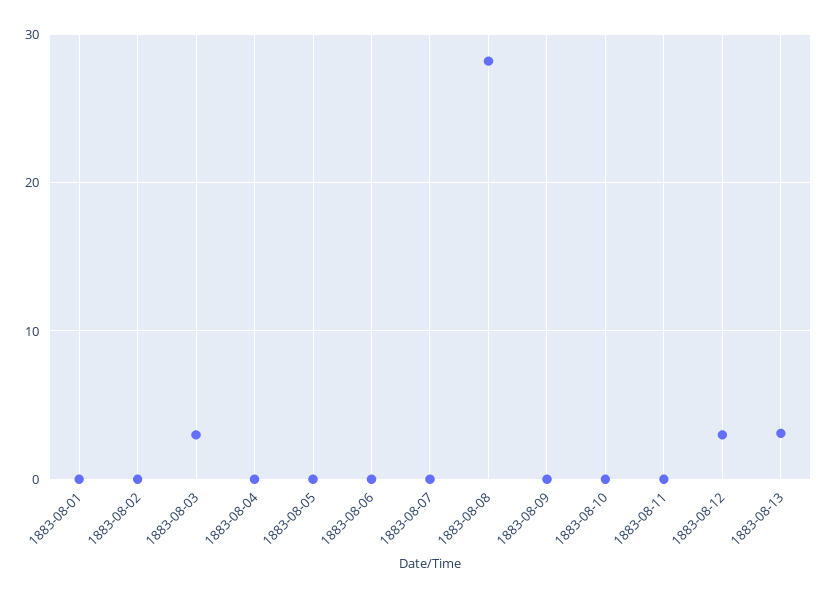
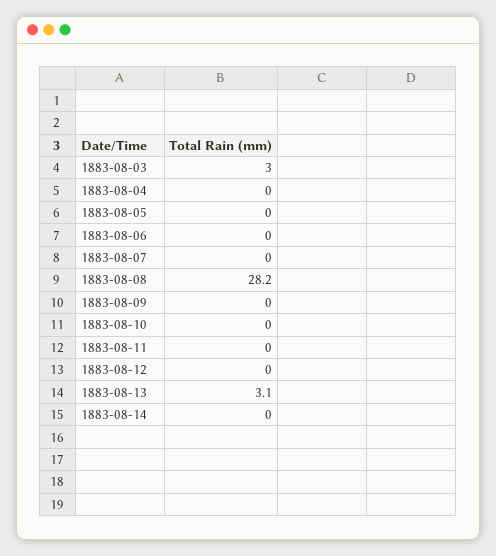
1883-08-01: 0 -> none
1883-08-02: 0 -> none
1883-08-12: 3 -> 0
1883-08-14: none -> 0

